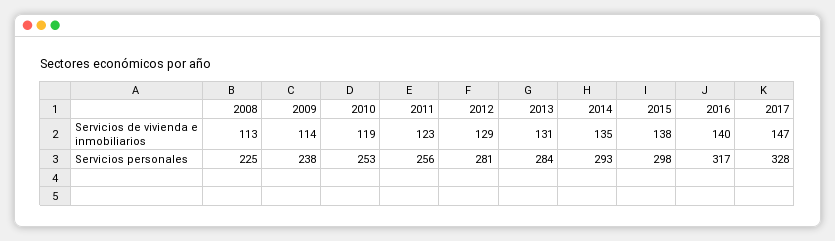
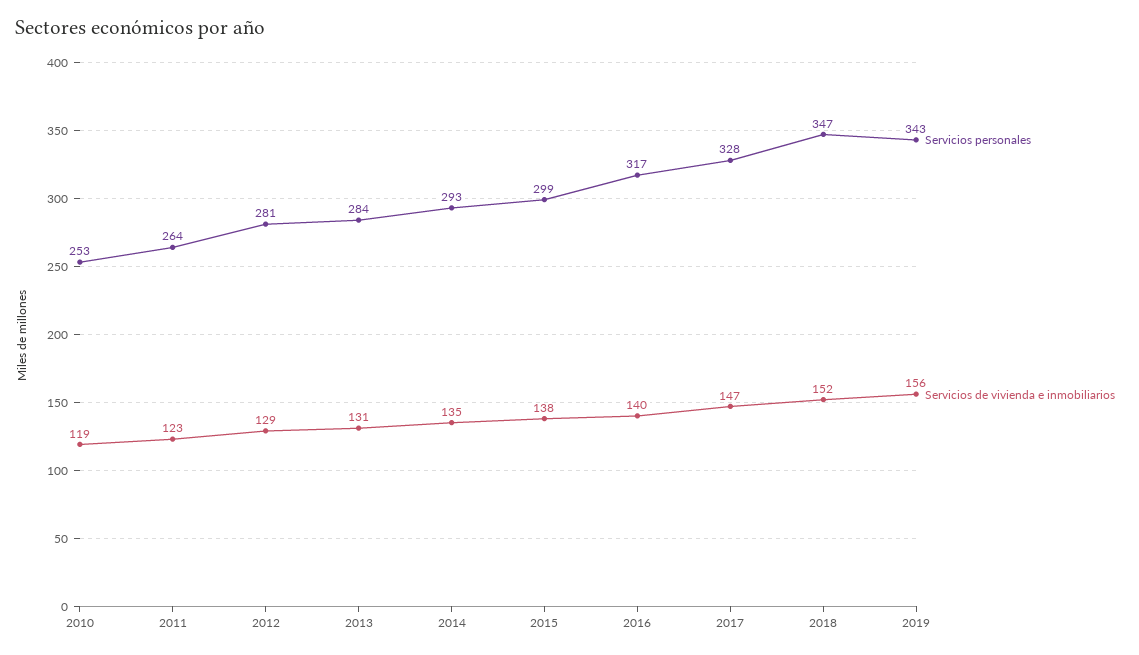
Servicios de vivienda e inmobiliarios, 2008: 113 -> none
Servicios de vivienda e inmobiliarios, 2009: 114 -> none
Servicios personales, 2008: 225 -> none
Servicios personales, 2009: 238 -> none
Servicios personales, 2011: 256 -> 264
Servicios personales, 2015: 298 -> 299
Servicios personales, 2018: none -> 347
Servicios de vivienda e inmobiliarios, 2018: none -> 152
Servicios personales, 2019: none -> 343
Servicios de vivienda e inmobiliarios, 2019: none -> 156

